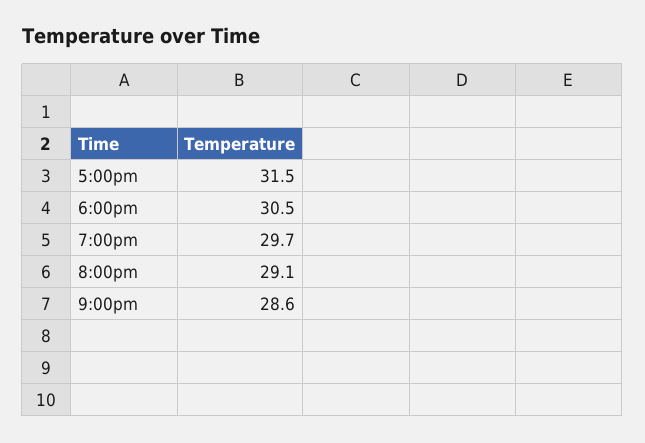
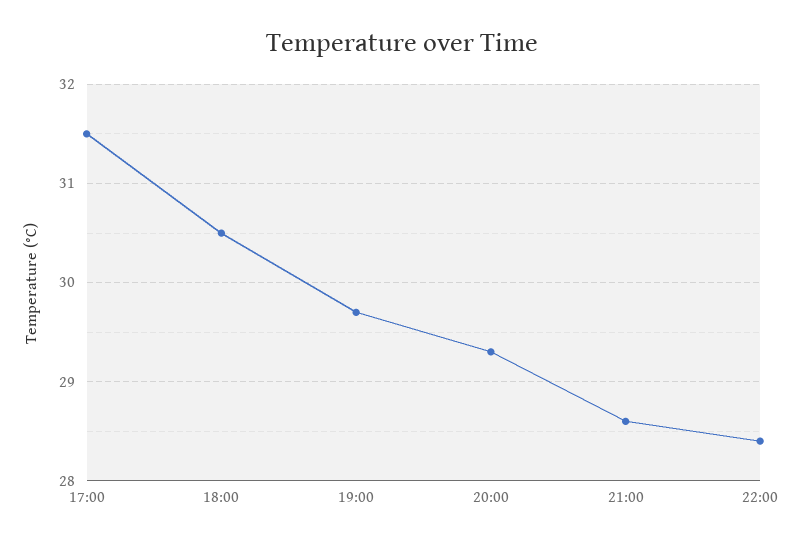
8:00pm: 29.1 -> 29.3
22:00: none -> 28.4

